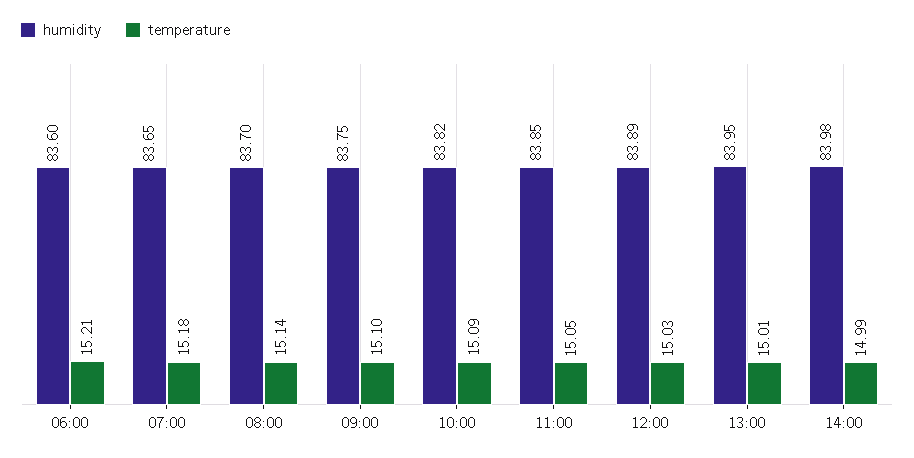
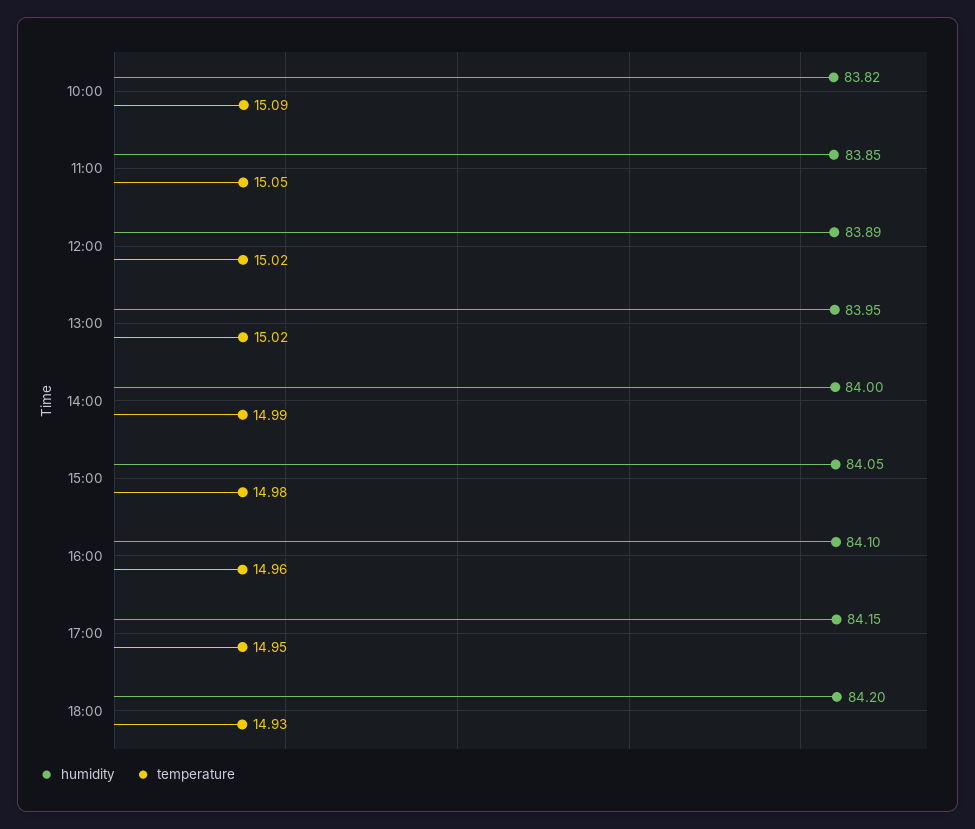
humidity, 06:00: 83.6 -> none
temperature, 06:00: 15.21 -> none
humidity, 07:00: 83.65 -> none
temperature, 07:00: 15.18 -> none
humidity, 08:00: 83.7 -> none
temperature, 08:00: 15.14 -> none
humidity, 09:00: 83.75 -> none
temperature, 09:00: 15.1 -> none
temperature, 12:00: 15.03 -> 15.02
temperature, 13:00: 15.01 -> 15.02
humidity, 14:00: 83.98 -> 84
humidity, 15:00: none -> 84.05
temperature, 15:00: none -> 14.98
humidity, 16:00: none -> 84.1
temperature, 16:00: none -> 14.96
humidity, 17:00: none -> 84.15
temperature, 17:00: none -> 14.95
humidity, 18:00: none -> 84.2
temperature, 18:00: none -> 14.93

